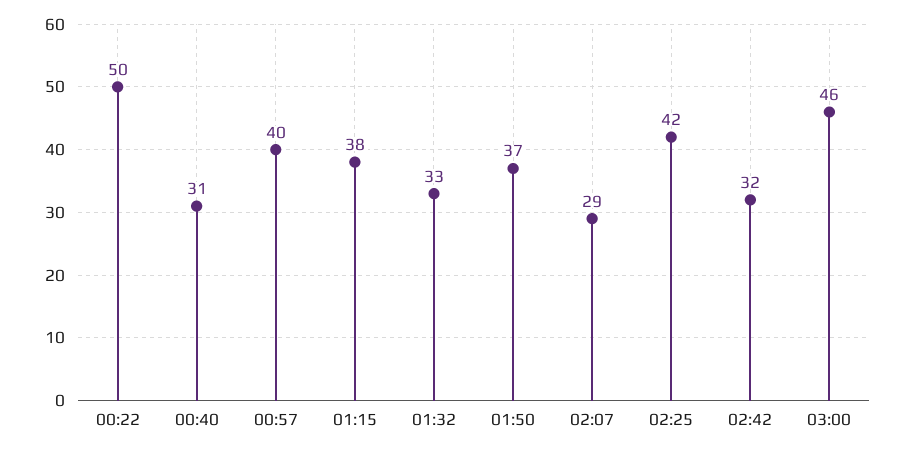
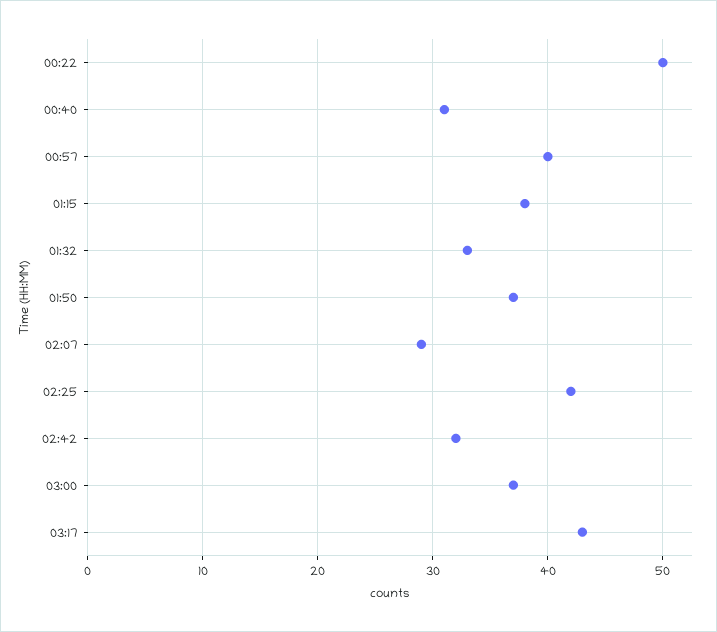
03:00: 46 -> 37
03:17: none -> 43

